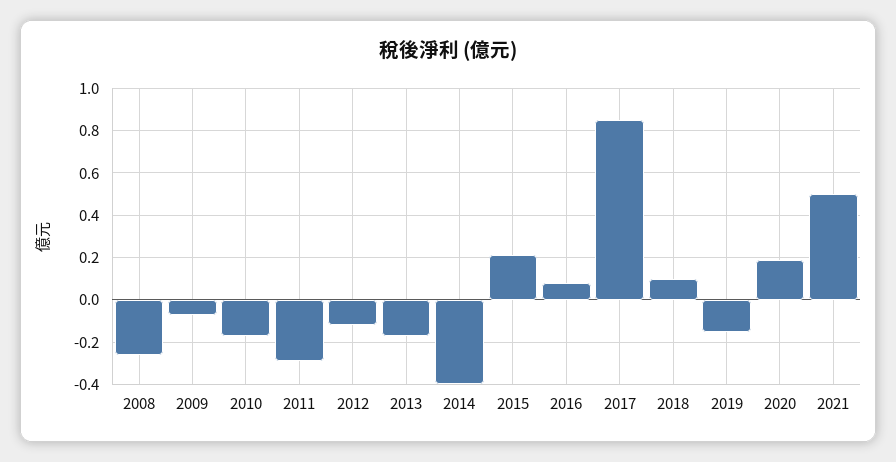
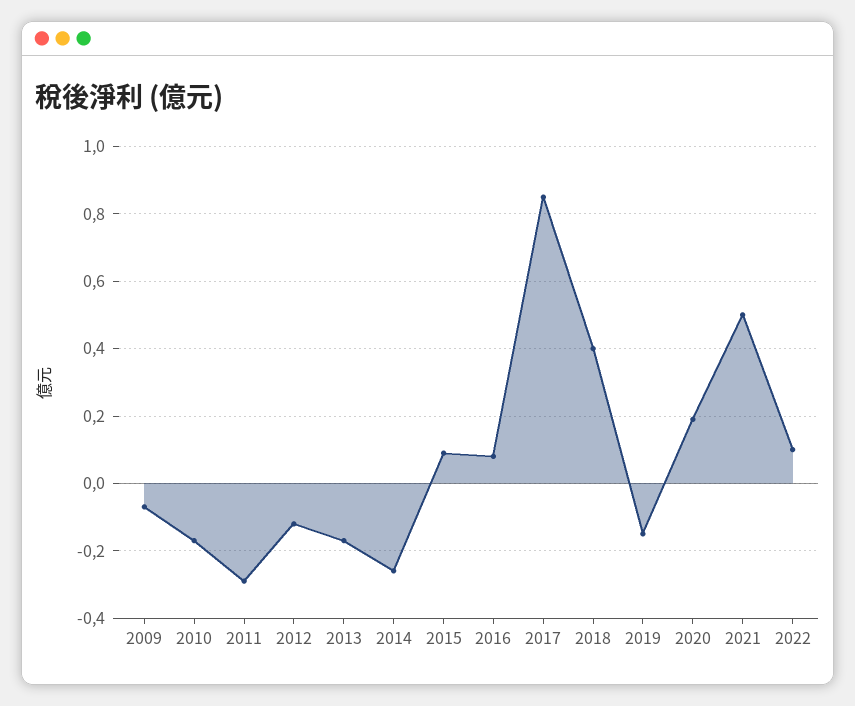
2008: -0.25 -> none
2014: -0.4 -> -0.25
2015: 0.2 -> 0.1
2018: 0.1 -> 0.4
2022: none -> 0.1

